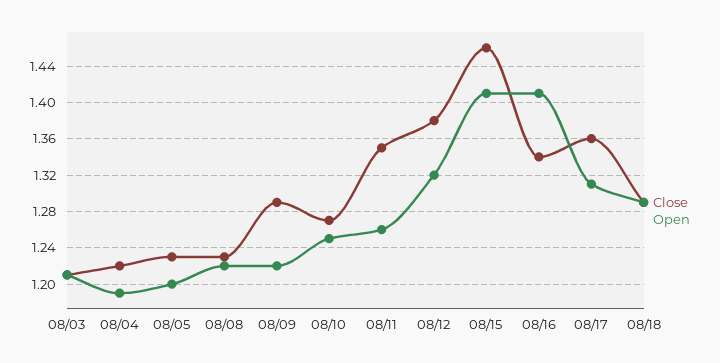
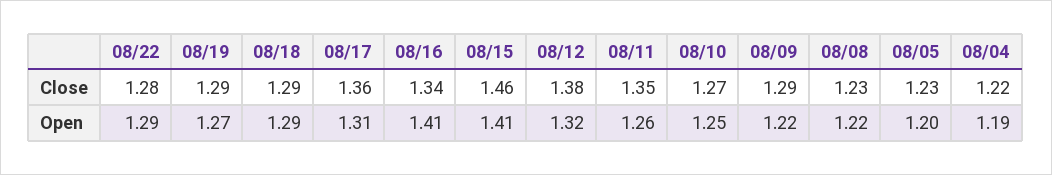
Close, 08/03: 1.21 -> none
Open, 08/03: 1.21 -> none
Close, 08/22: none -> 1.28
Close, 08/19: none -> 1.29
Open, 08/22: none -> 1.29
Open, 08/19: none -> 1.27

